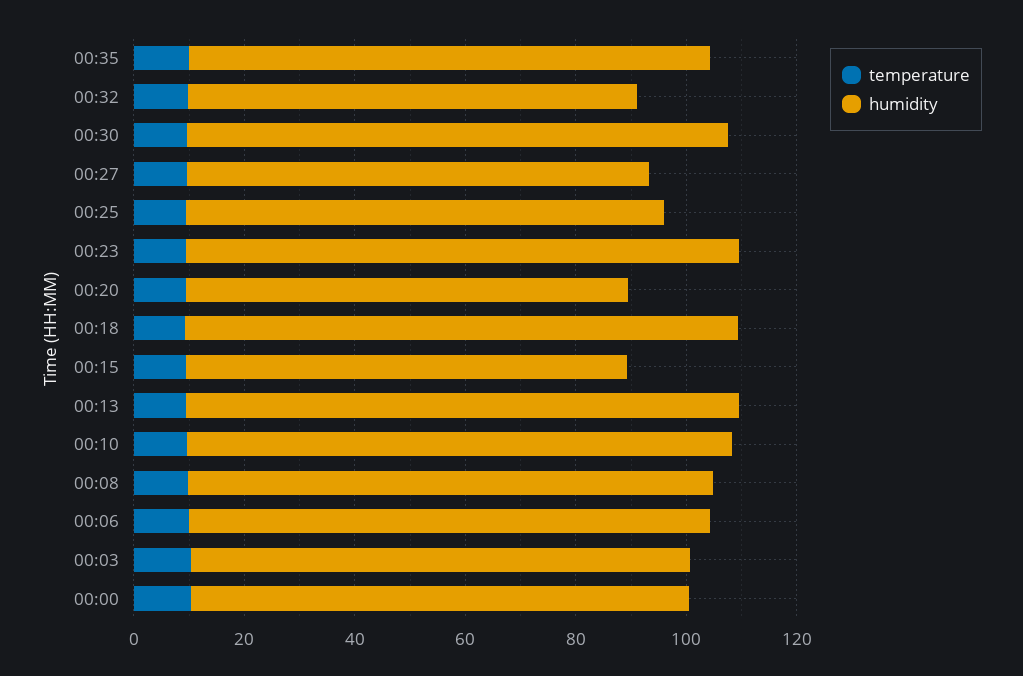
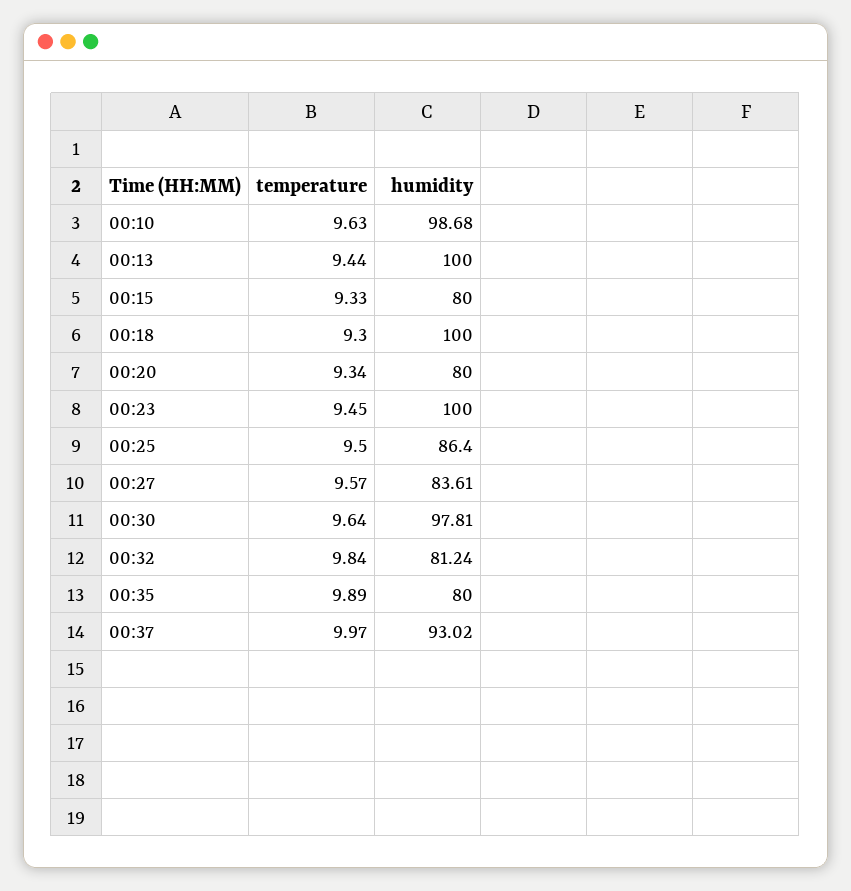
humidity, 00:35: 95 -> 80
temperature, 00:08: 10 -> none
humidity, 00:08: 95 -> none
temperature, 00:06: 10 -> none
humidity, 00:06: 95 -> none
temperature, 00:03: 10 -> none
humidity, 00:03: 90 -> none
temperature, 00:00: 10 -> none
humidity, 00:00: 90 -> none
temperature, 00:37: none -> 9.97
humidity, 00:37: none -> 93.02

